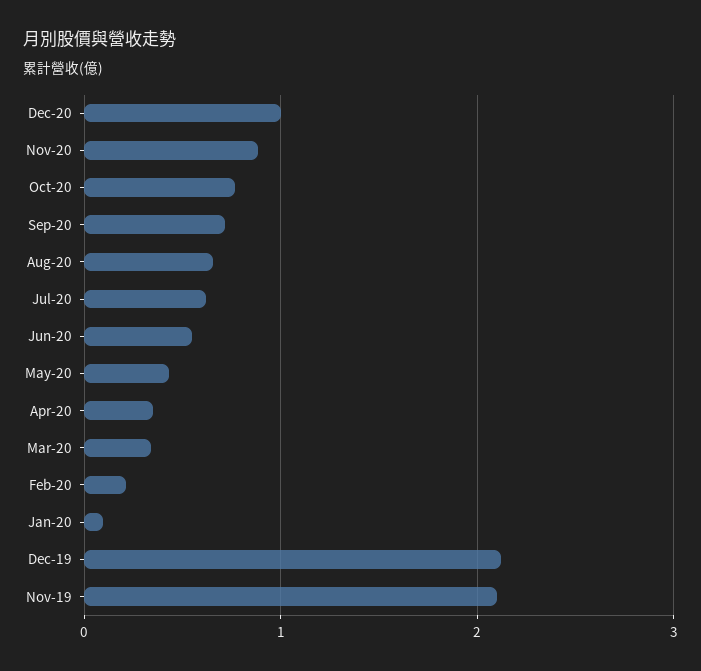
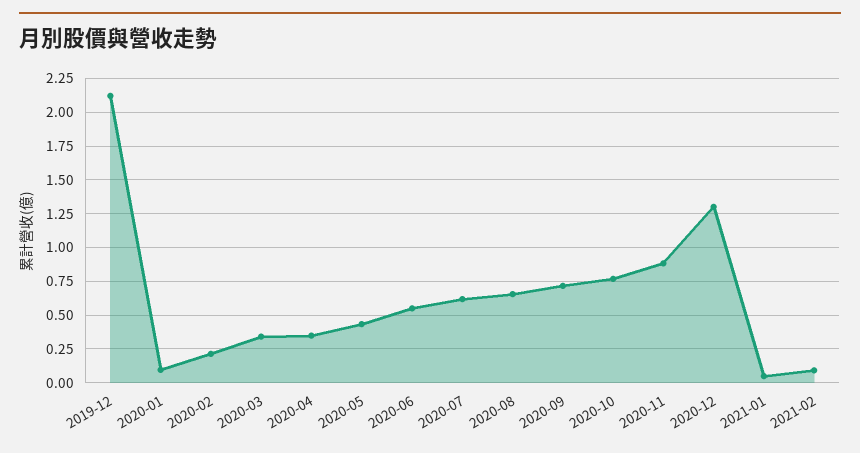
Dec-20: 1 -> 1.3
Nov-19: 2.1 -> none
2021-01: none -> 0.05
2021-02: none -> 0.1

